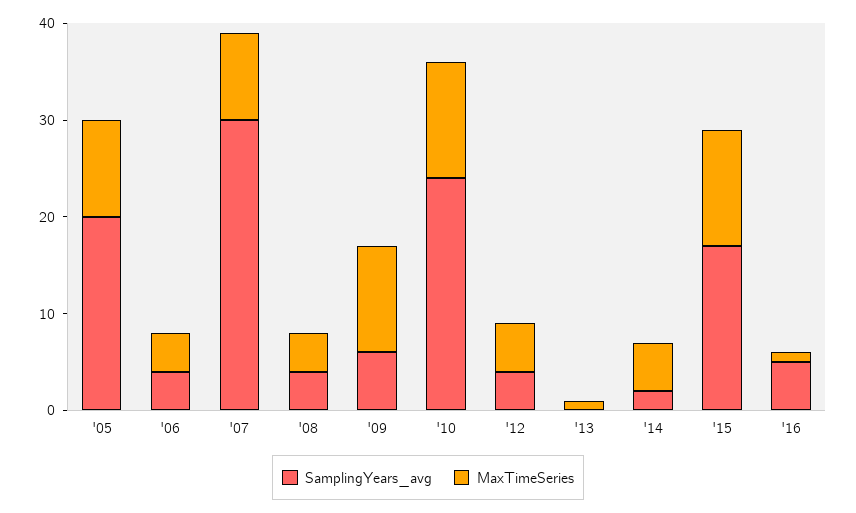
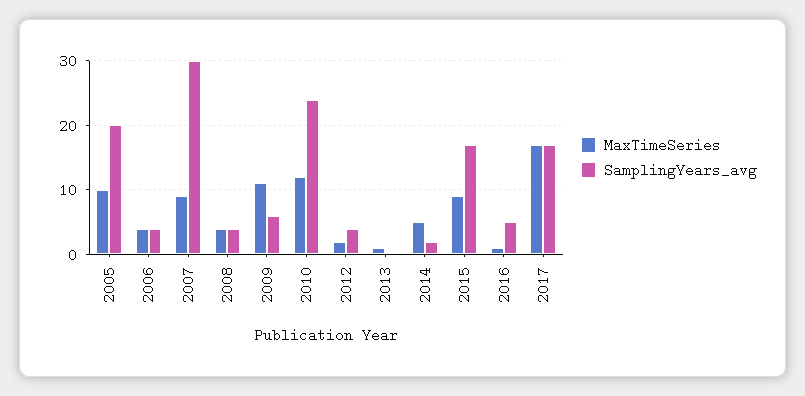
MaxTimeSeries, '12: 5 -> 2
MaxTimeSeries, '15: 12 -> 9
MaxTimeSeries, 2017: none -> 17
SamplingYears_avg, 2017: none -> 17

